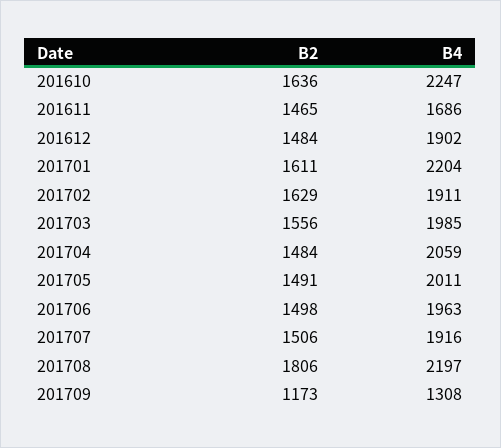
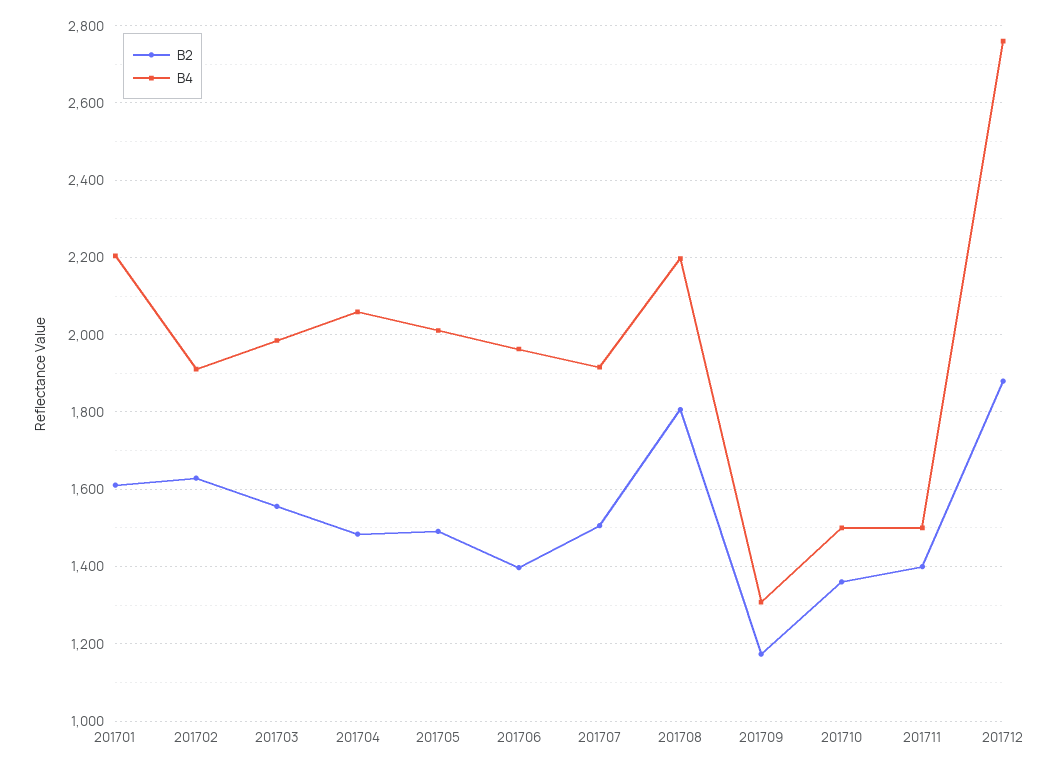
B2, 201610: 1636 -> none
B4, 201610: 2247 -> none
B2, 201611: 1465 -> none
B4, 201611: 1686 -> none
B2, 201612: 1484 -> none
B4, 201612: 1902 -> none
B2, 201706: 1498 -> 1400
B2, 201710: none -> 1360
B4, 201710: none -> 1500
B2, 201711: none -> 1400
B4, 201711: none -> 1500
B2, 201712: none -> 1880
B4, 201712: none -> 2760

